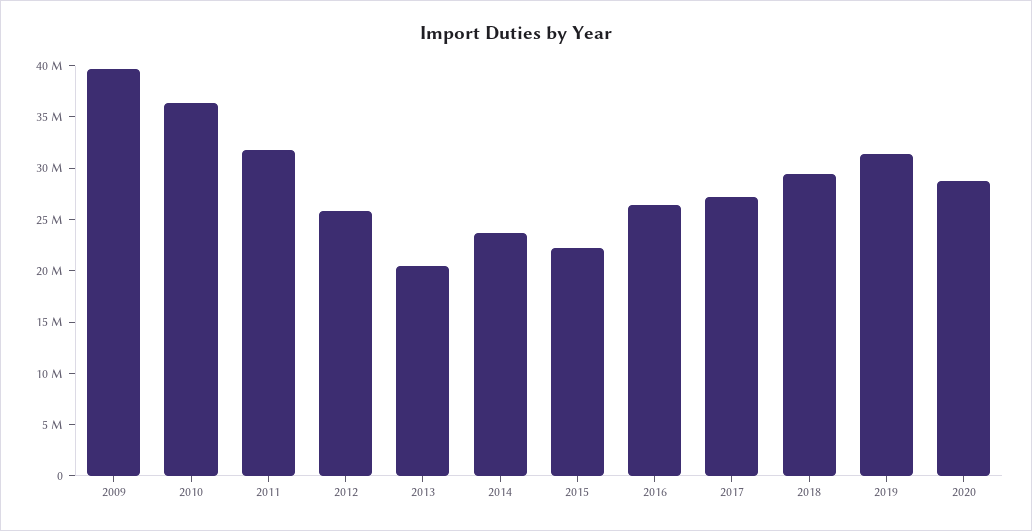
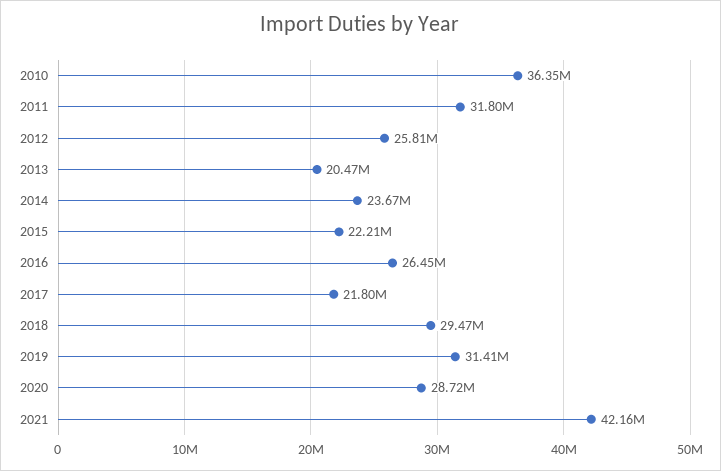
2009: 40000000 -> none
2017: 27000000 -> 21800000
2021: none -> 42160000

